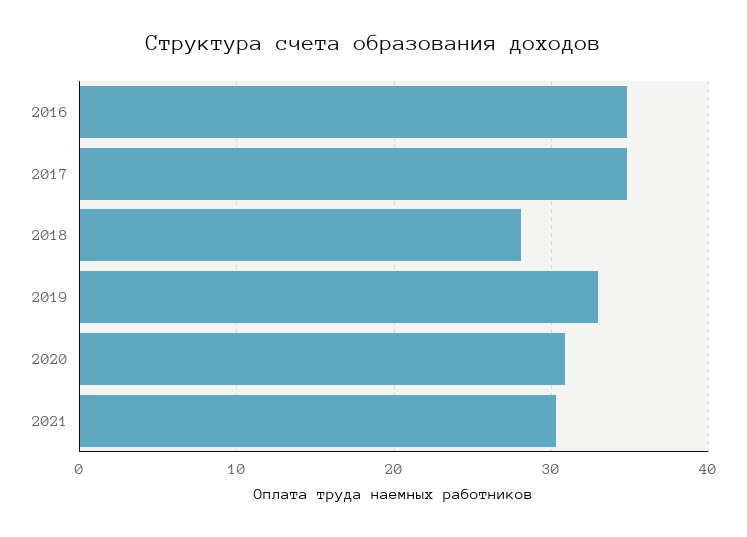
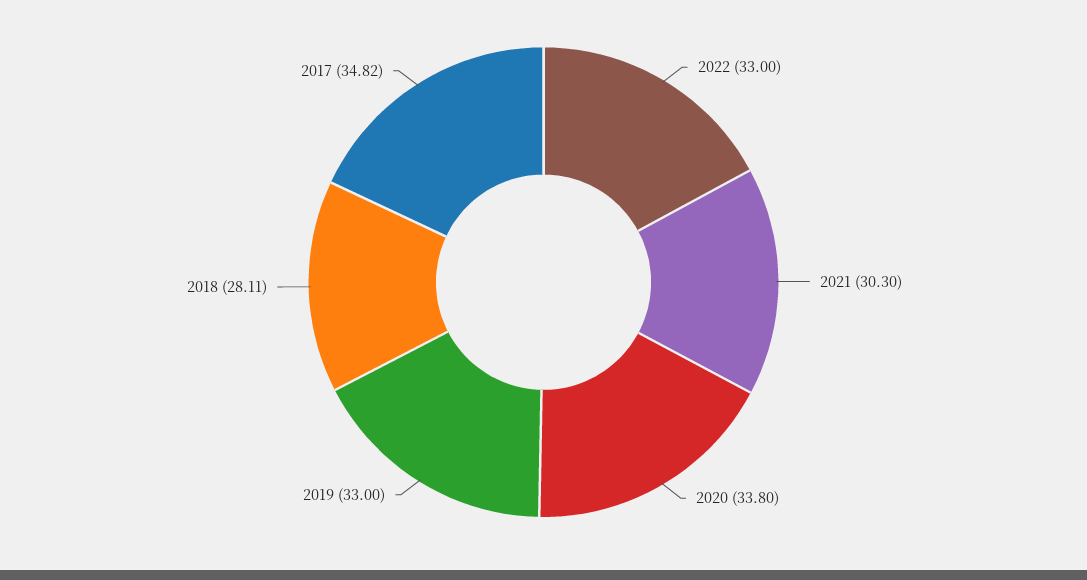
2016: 35 -> none
2020: 31 -> 33.8
2022: none -> 33

